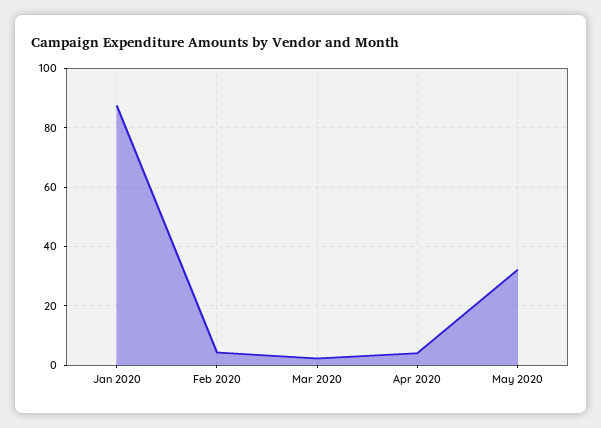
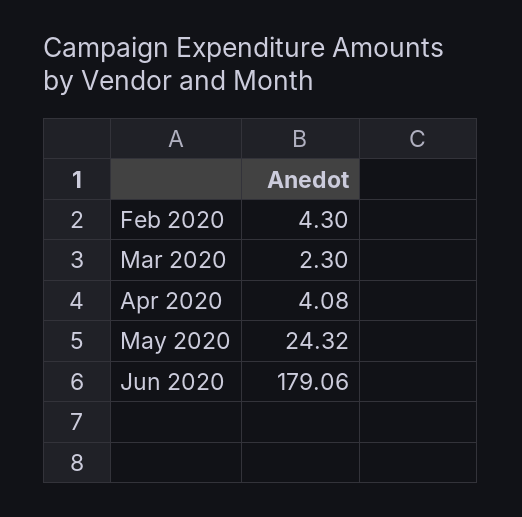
Jan 2020: 87.5 -> none
May 2020: 32.5 -> 24.32
Jun 2020: none -> 179.06

